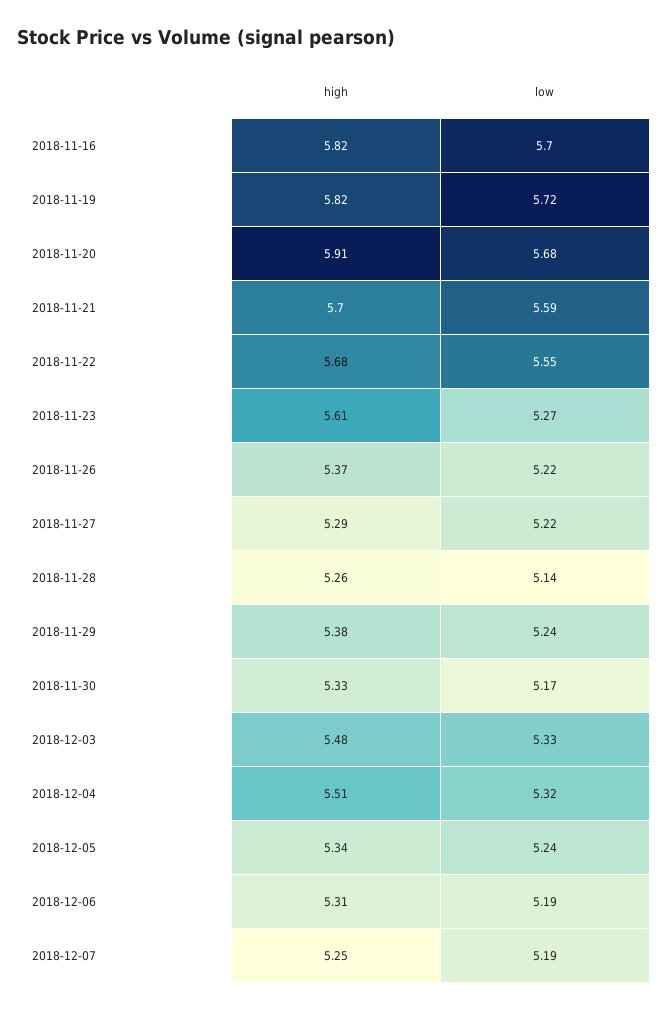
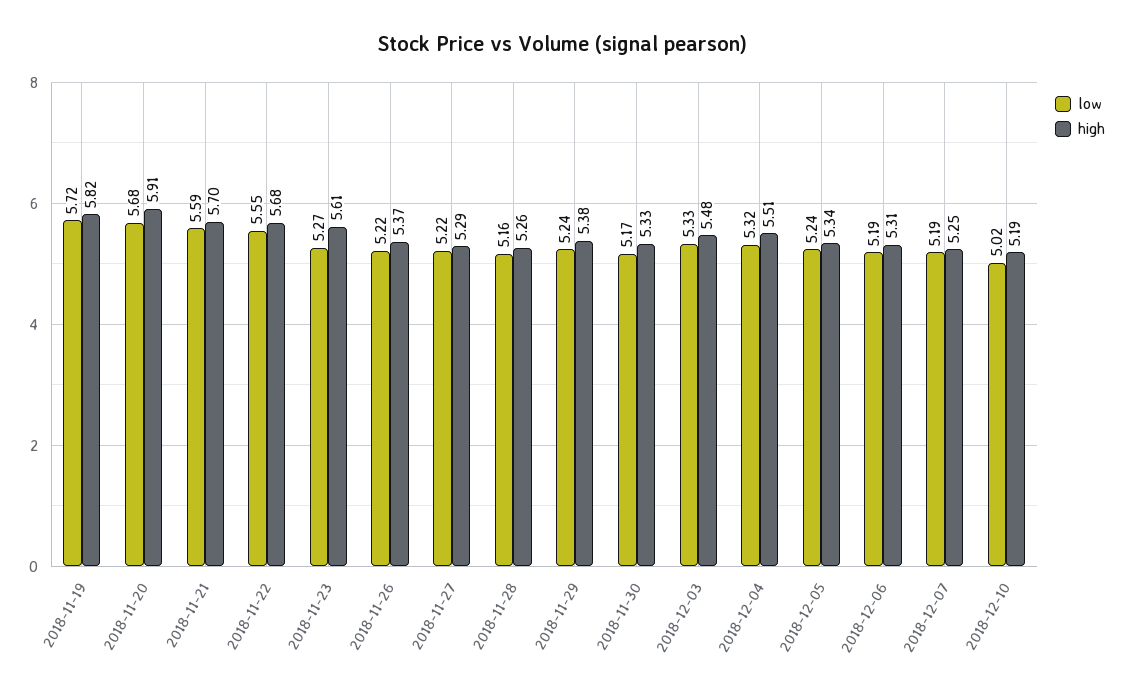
high, 2018-11-16: 5.82 -> none
low, 2018-11-16: 5.7 -> none
low, 2018-11-28: 5.14 -> 5.16
low, 2018-12-10: none -> 5.02
high, 2018-12-10: none -> 5.19

